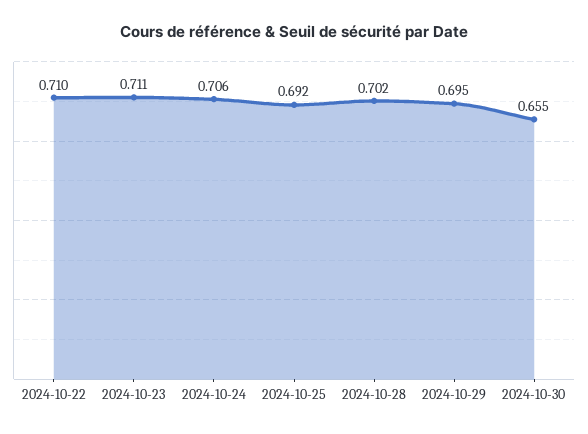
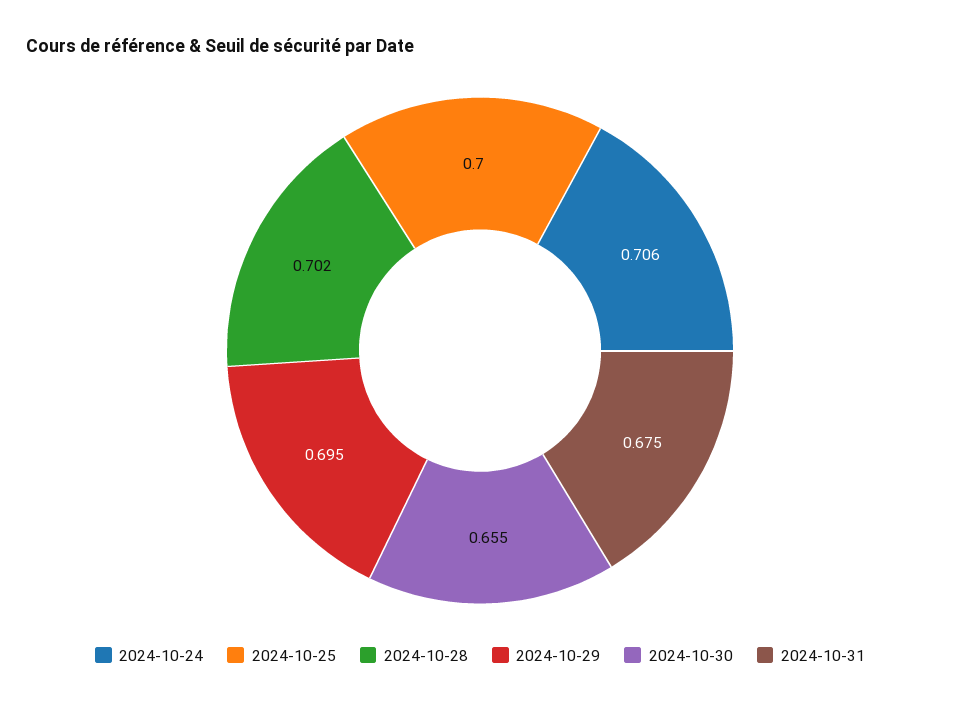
2024-10-22: 0.71 -> none
2024-10-23: 0.711 -> none
2024-10-25: 0.692 -> 0.7
2024-10-31: none -> 0.675

